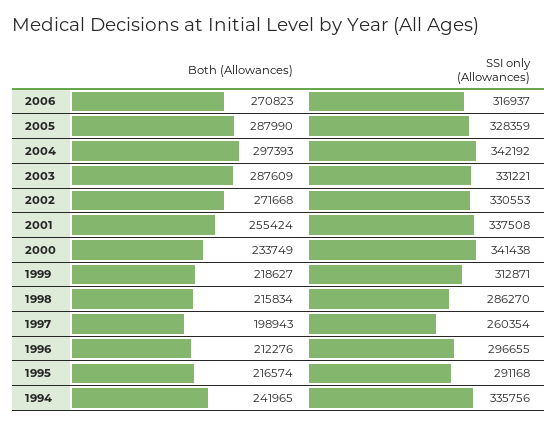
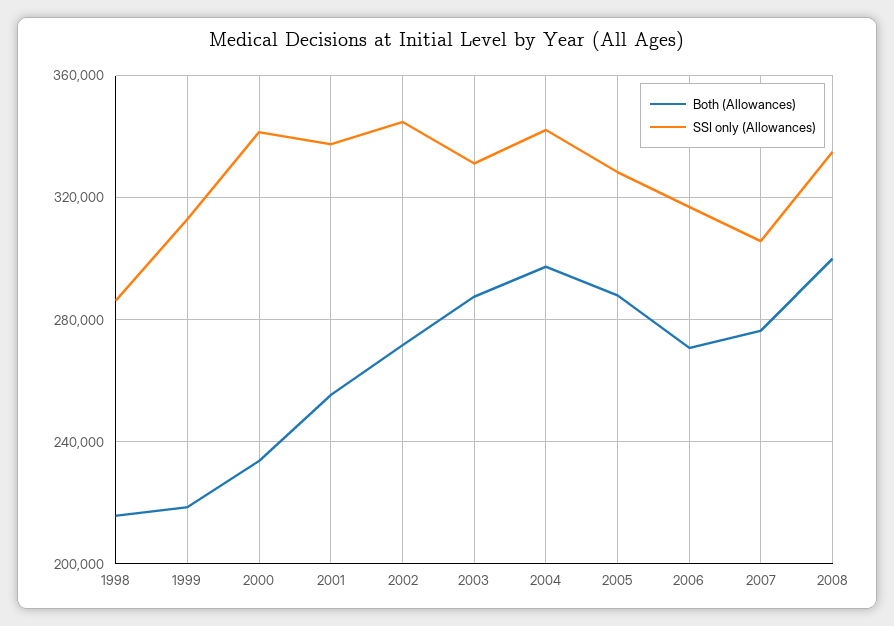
SSI only (Allowances), 2002: 330553 -> 345000
Both (Allowances), 1997: 198943 -> none
SSI only (Allowances), 1997: 260354 -> none
Both (Allowances), 1996: 212276 -> none
SSI only (Allowances), 1996: 296655 -> none
Both (Allowances), 1995: 216574 -> none
SSI only (Allowances), 1995: 291168 -> none
Both (Allowances), 1994: 241965 -> none
SSI only (Allowances), 1994: 335756 -> none
Both (Allowances), 2007: none -> 275000
SSI only (Allowances), 2007: none -> 305000
Both (Allowances), 2008: none -> 300000
SSI only (Allowances), 2008: none -> 335000

